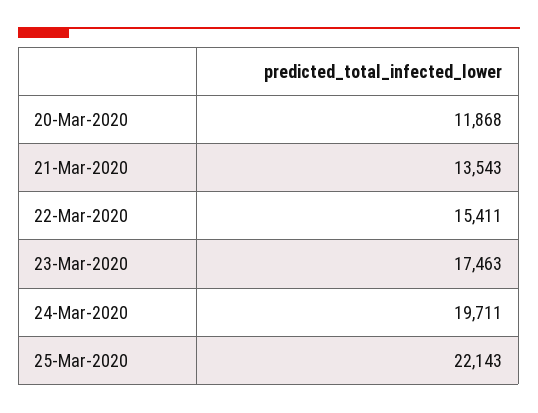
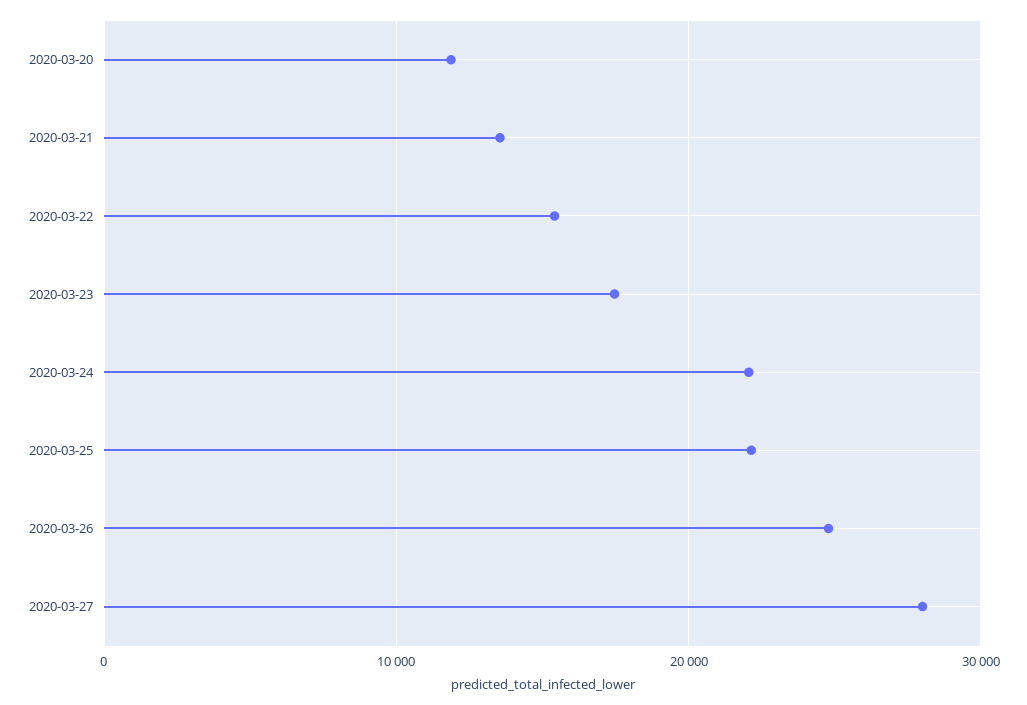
24-Mar-2020: 19711 -> 22000
2020-03-26: none -> 25000
2020-03-27: none -> 28000

